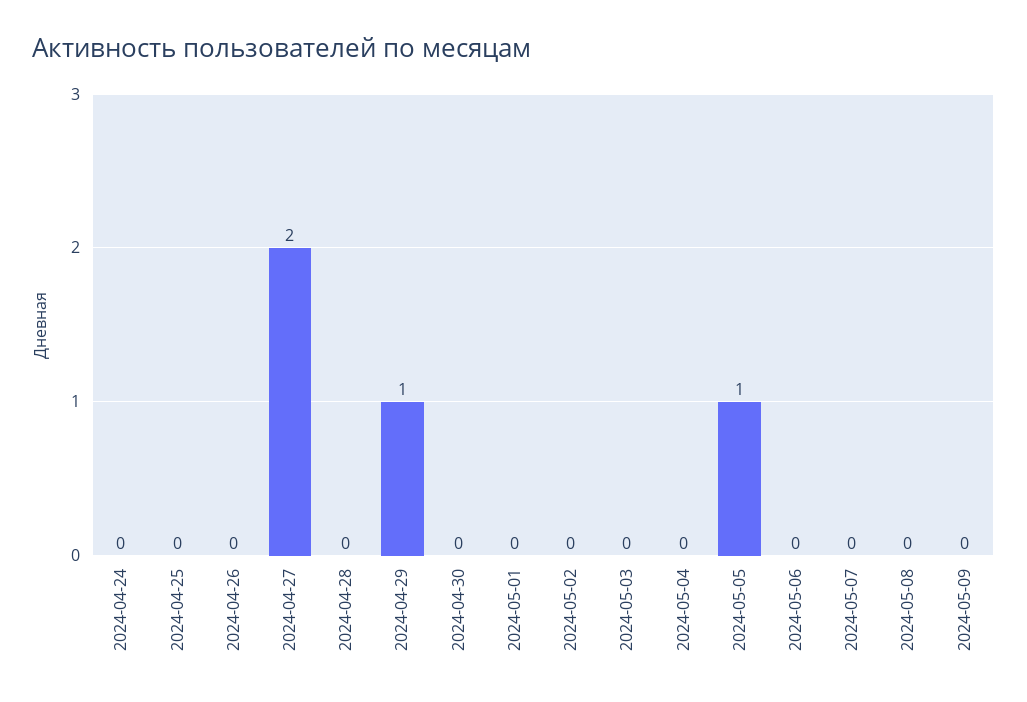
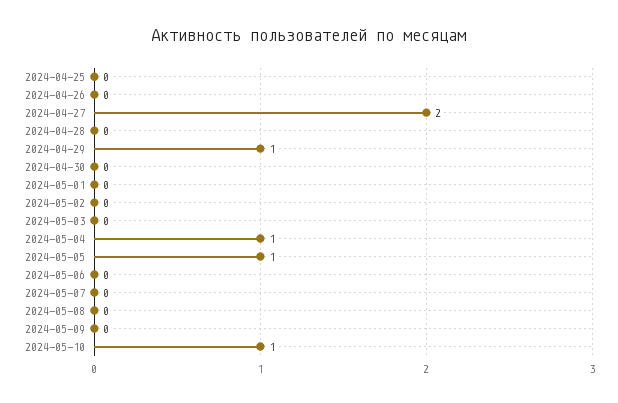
2024-04-24: 0 -> none
2024-05-04: 0 -> 1
2024-05-10: none -> 1

